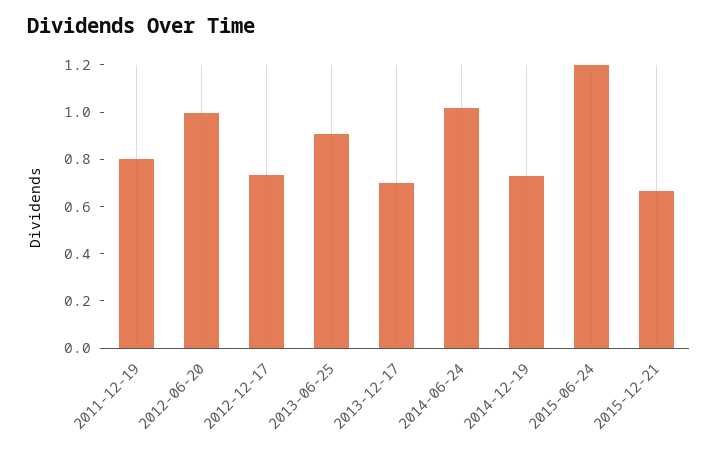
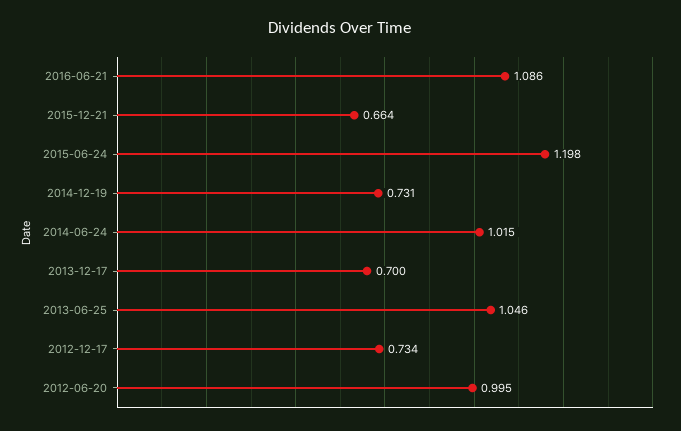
2011-12-19: 0.8 -> none
2013-06-25: 0.9 -> 1.046
2016-06-21: none -> 1.086

